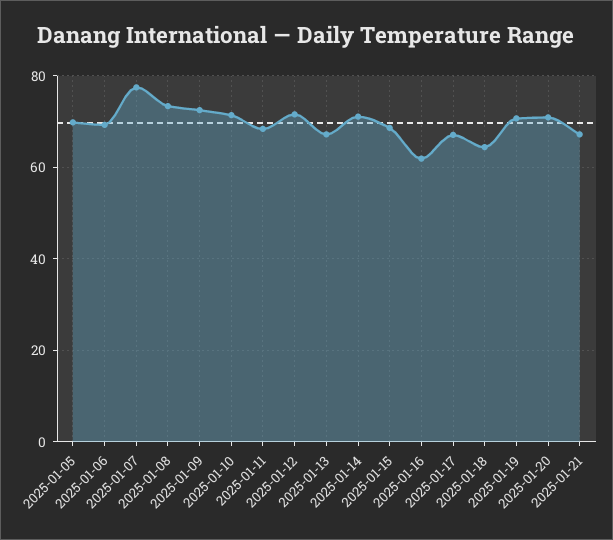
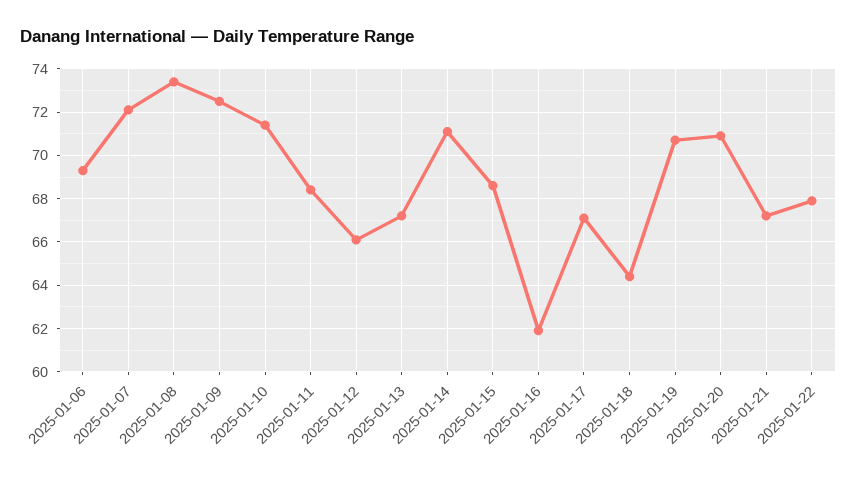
2025-01-05: 70 -> none
2025-01-07: 78 -> 72
2025-01-12: 72 -> 66
2025-01-22: none -> 68

